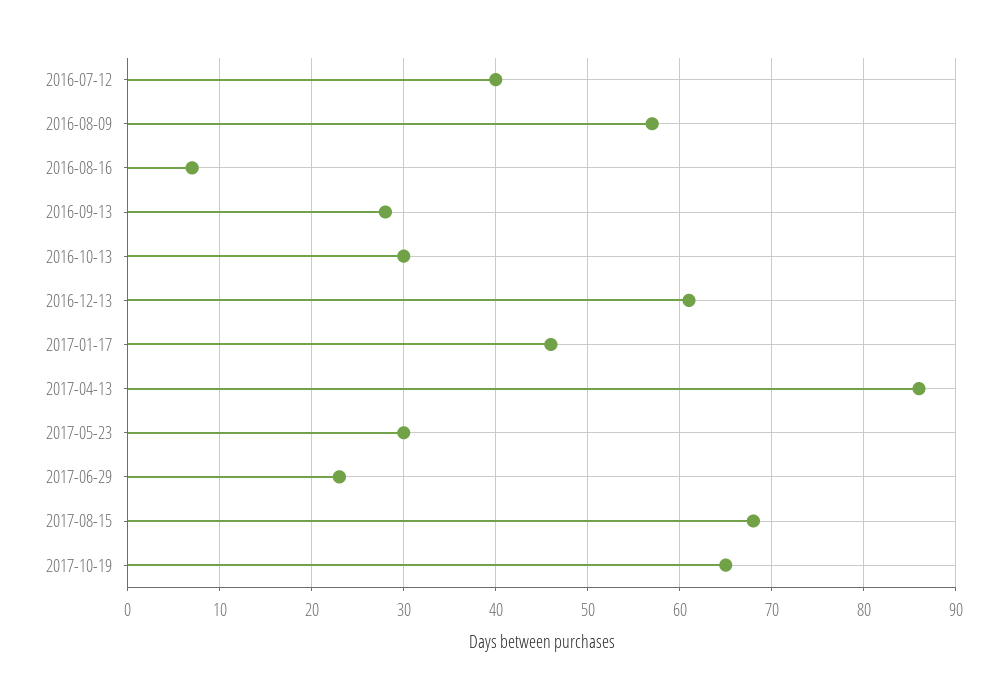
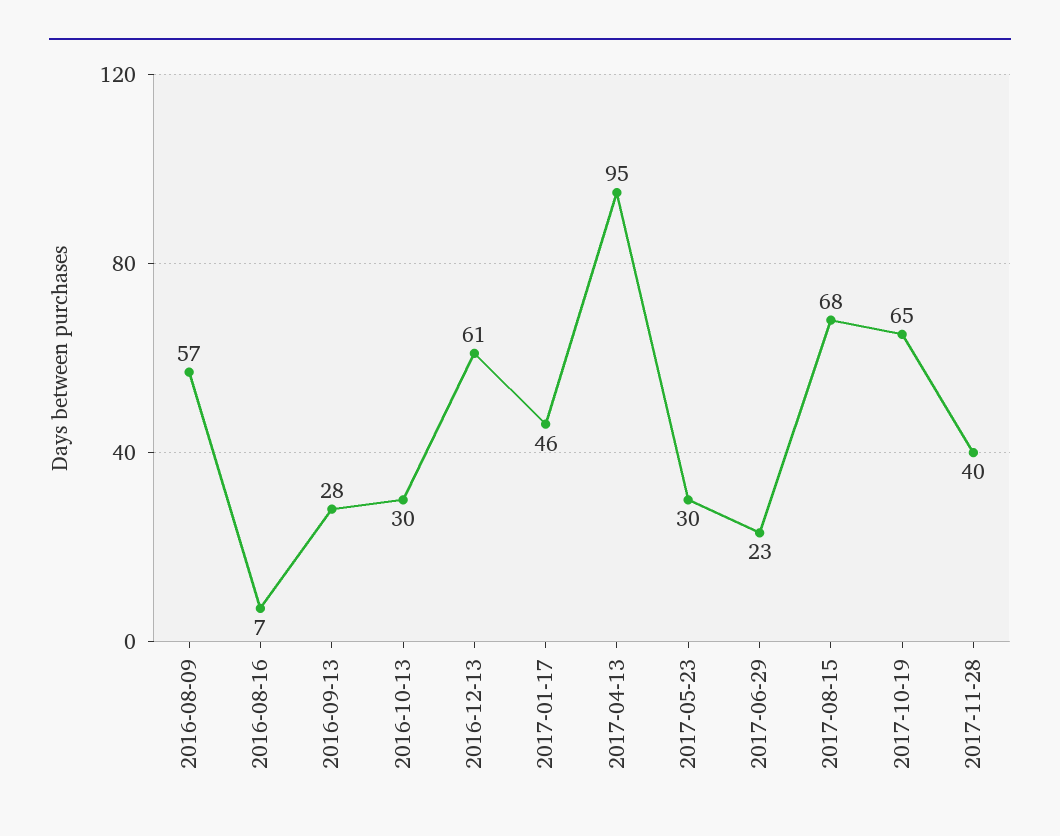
2016-07-12: 40 -> none
2017-04-13: 86 -> 95
2017-11-28: none -> 40

